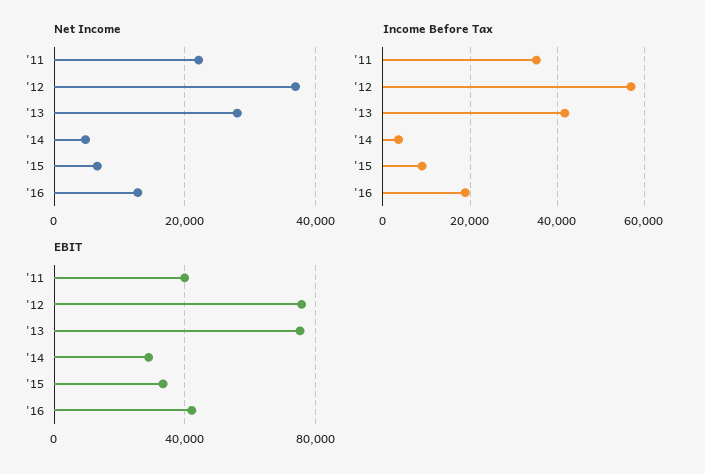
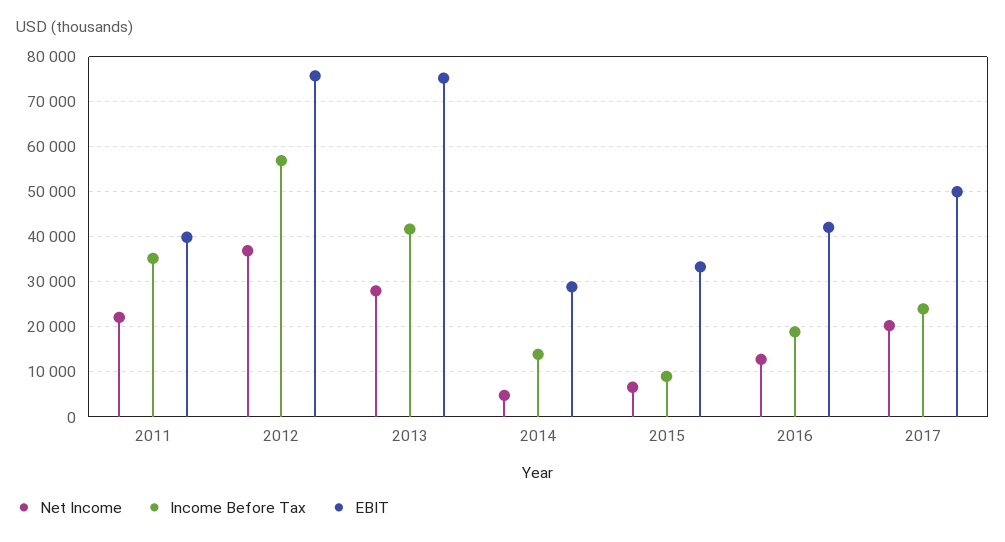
Income Before Tax, '14: 4000 -> 14000
Net Income, 2017: none -> 20000
Income Before Tax, 2017: none -> 24000
EBIT, 2017: none -> 50000

